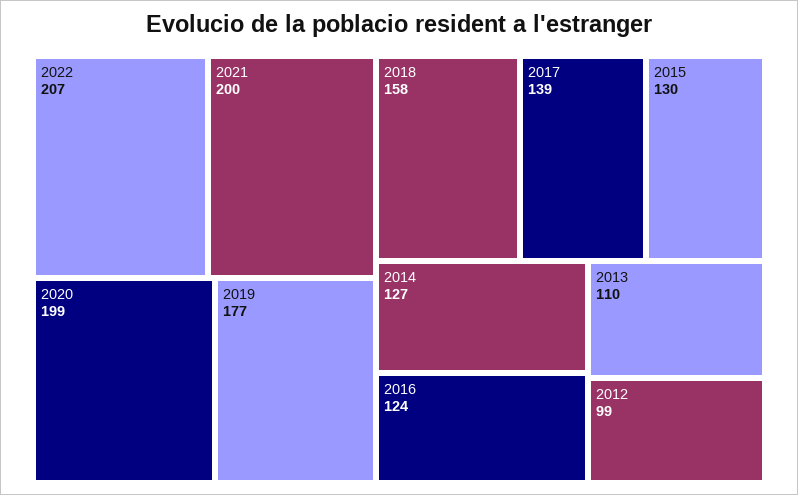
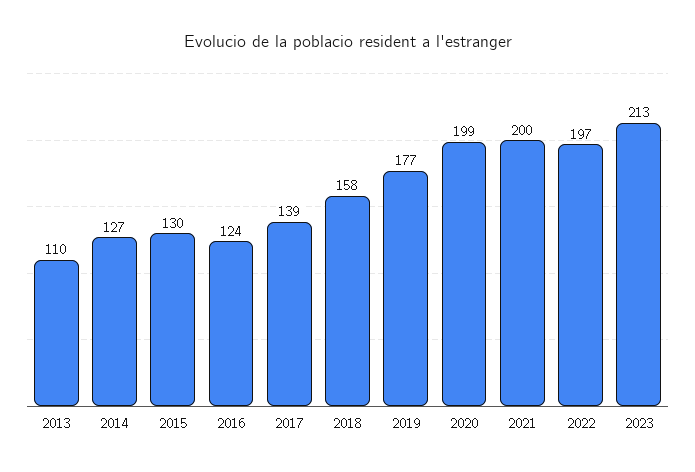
2022: 207 -> 197
2012: 99 -> none
2023: none -> 213

